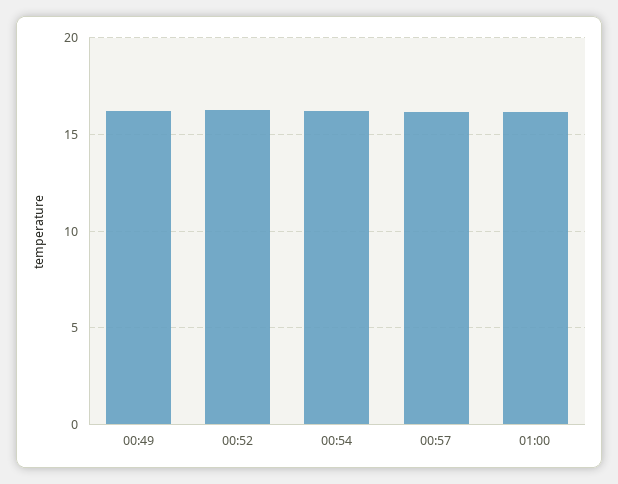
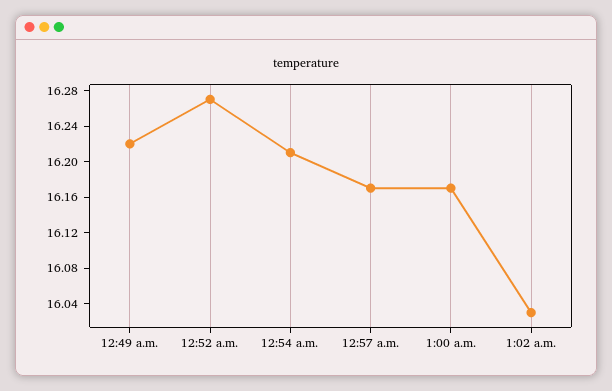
1:02 a.m.: none -> 16.03

